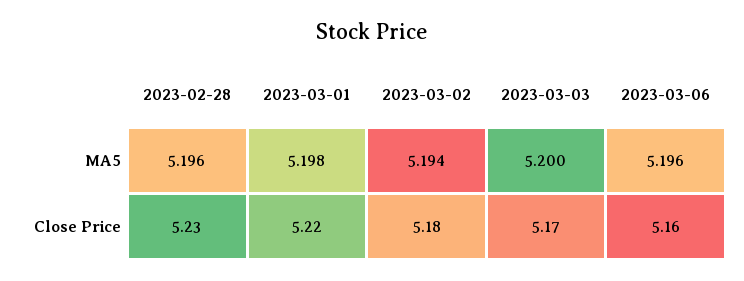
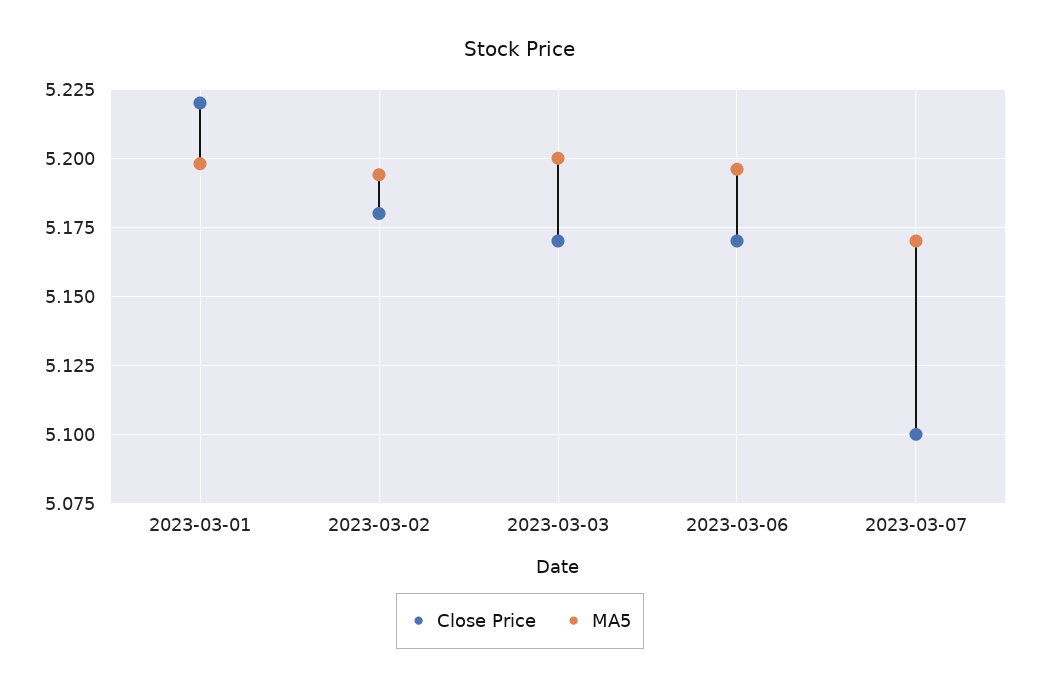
MA5, 2023-02-28: 5.196 -> none
Close Price, 2023-02-28: 5.23 -> none
Close Price, 2023-03-06: 5.16 -> 5.17
Close Price, 2023-03-07: none -> 5.1
MA5, 2023-03-07: none -> 5.17

